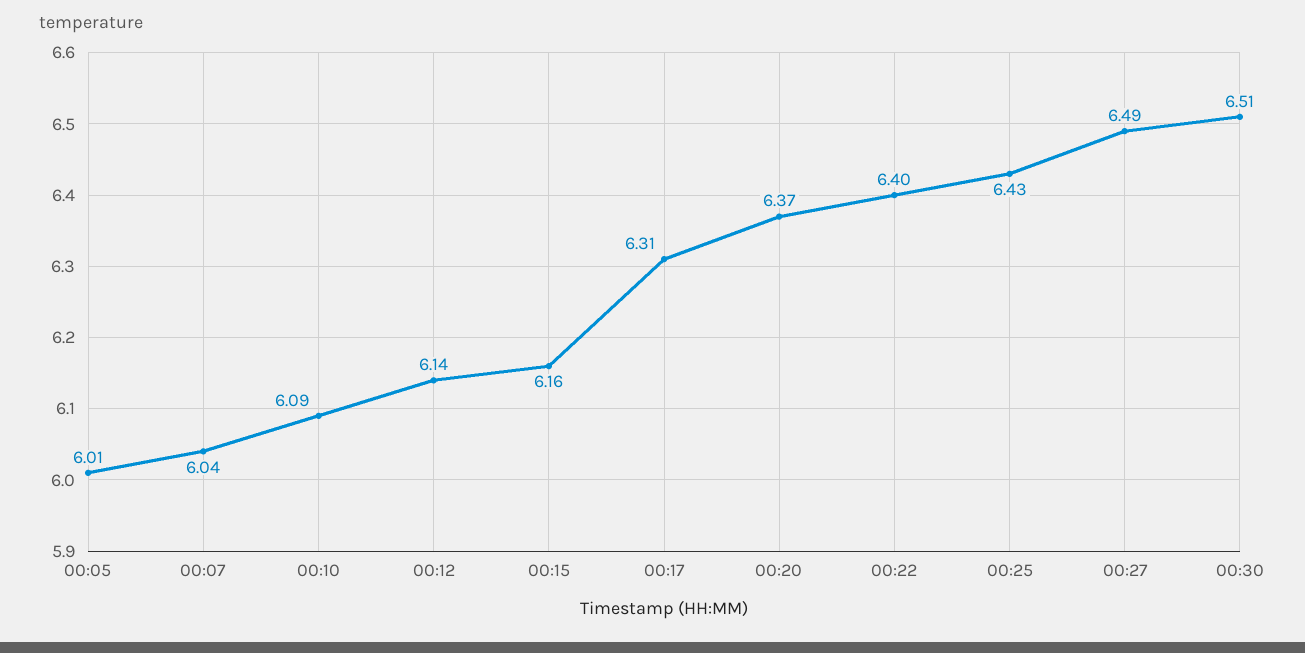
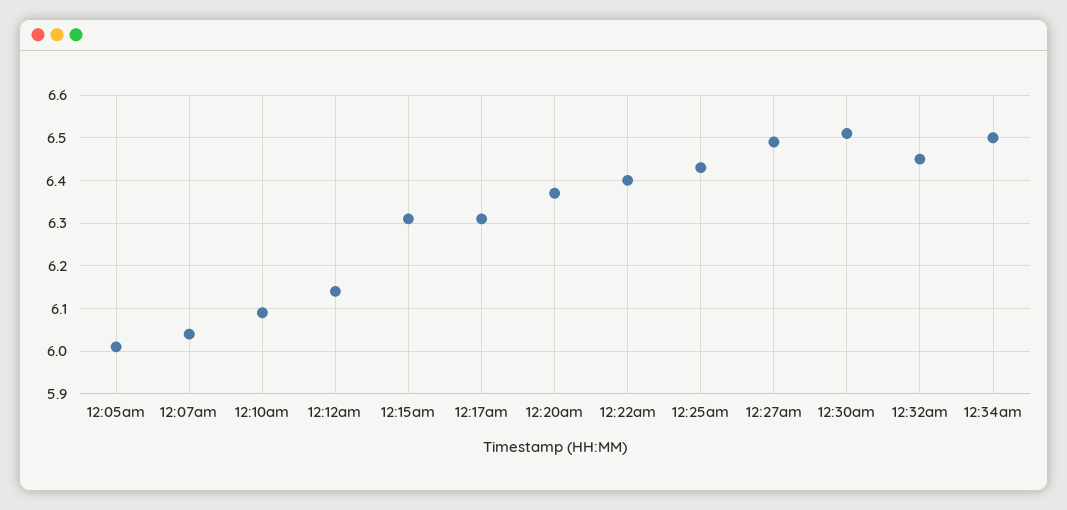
00:15: 6.16 -> 6.3
12:32am: none -> 6.45
12:34am: none -> 6.5

